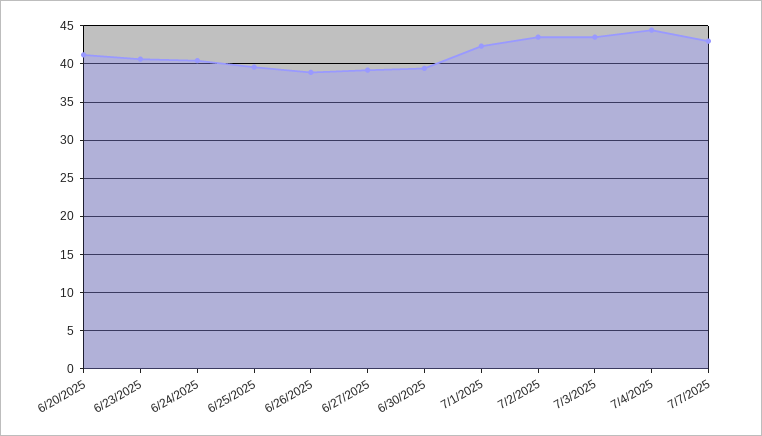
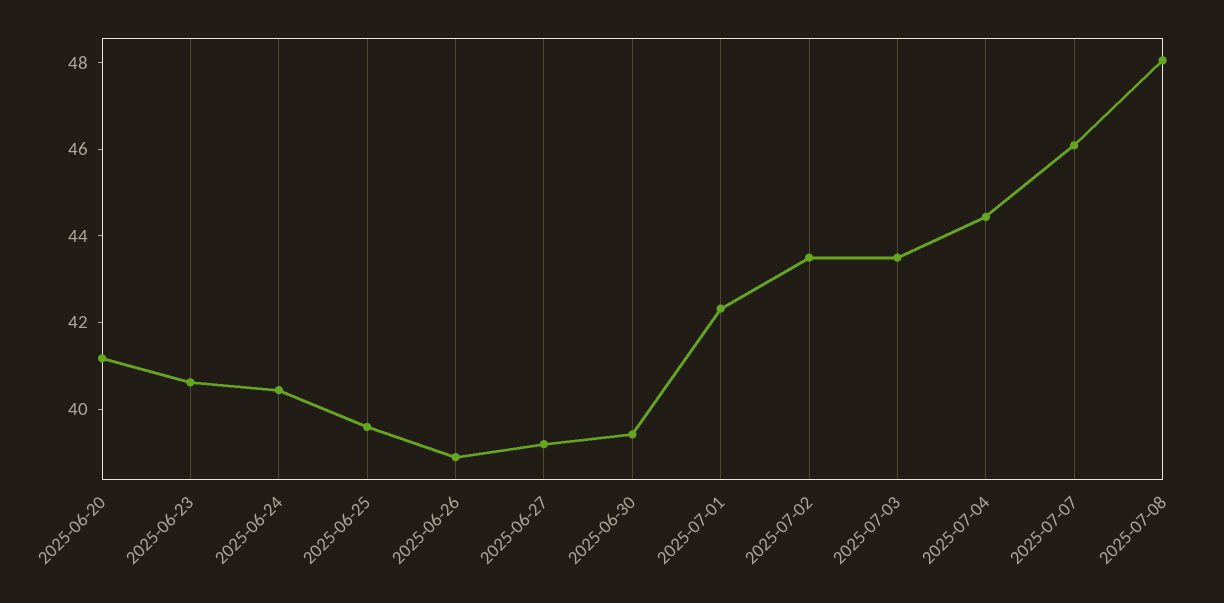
7/7/2025: 43 -> 46
2025-07-08: none -> 48

